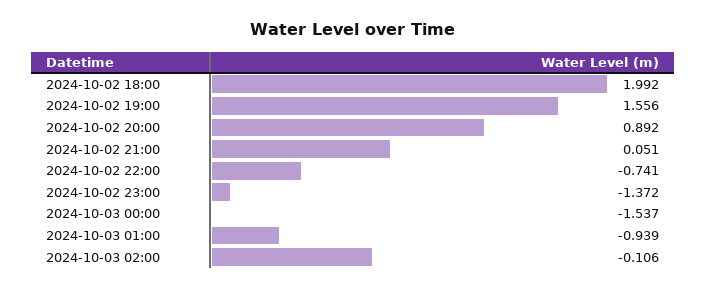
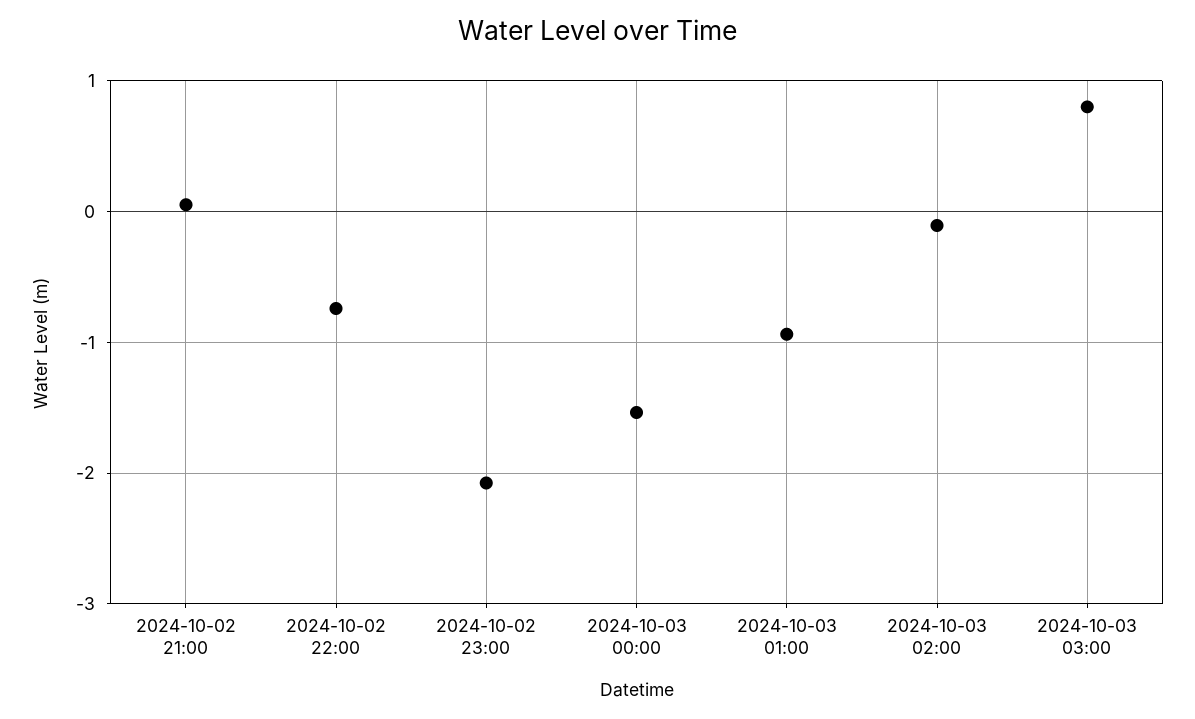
2024-10-02 18:00: 1.992 -> none
2024-10-02 19:00: 1.556 -> none
2024-10-02 20:00: 0.892 -> none
2024-10-02 23:00: -1.372 -> -2.1
2024-10-03 03:00: none -> 0.8

